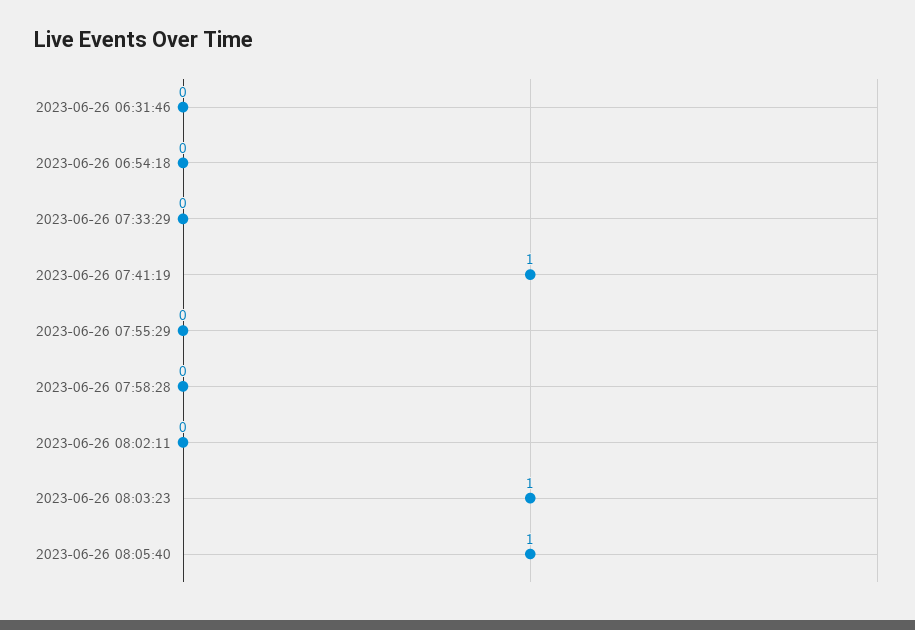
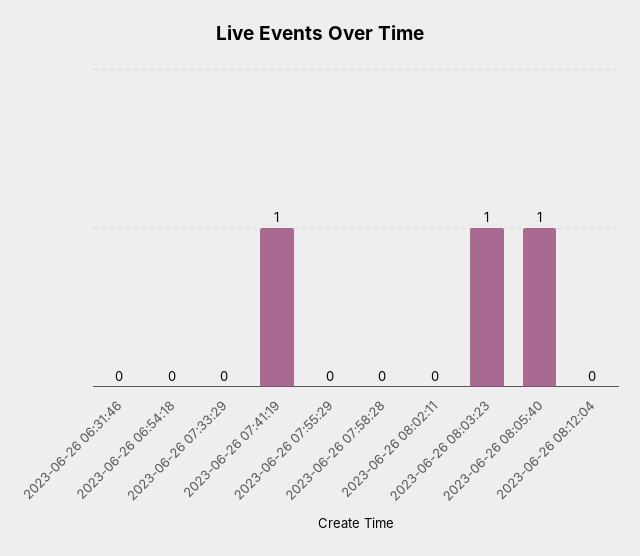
2023-06-26 08:12:04: none -> 0

